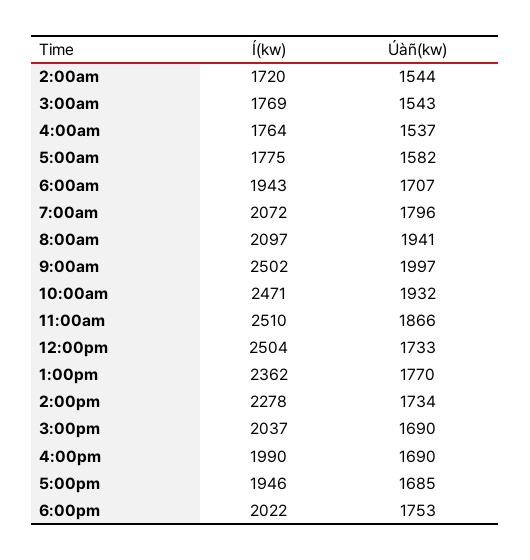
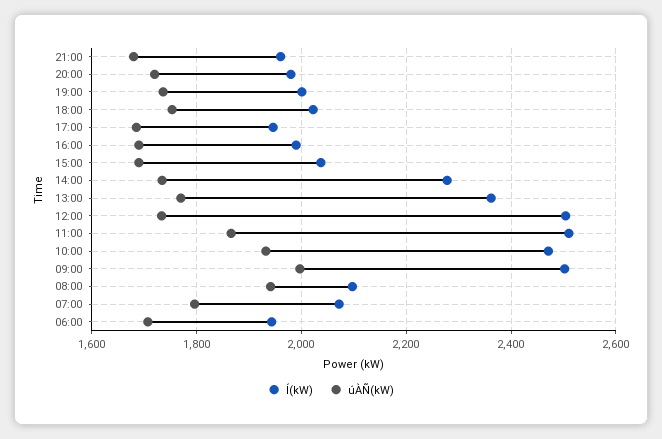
Í(kw), 2:00am: 1720 -> none
Úàñ(kw), 2:00am: 1544 -> none
Í(kw), 3:00am: 1769 -> none
Úàñ(kw), 3:00am: 1543 -> none
Í(kw), 4:00am: 1764 -> none
Úàñ(kw), 4:00am: 1537 -> none
Í(kw), 5:00am: 1775 -> none
Úàñ(kw), 5:00am: 1582 -> none
Í(kw), 21:00: none -> 1960
Úàñ(kw), 21:00: none -> 1680
Í(kw), 20:00: none -> 1980
Úàñ(kw), 20:00: none -> 1720
Í(kw), 19:00: none -> 2000
Úàñ(kw), 19:00: none -> 1740

